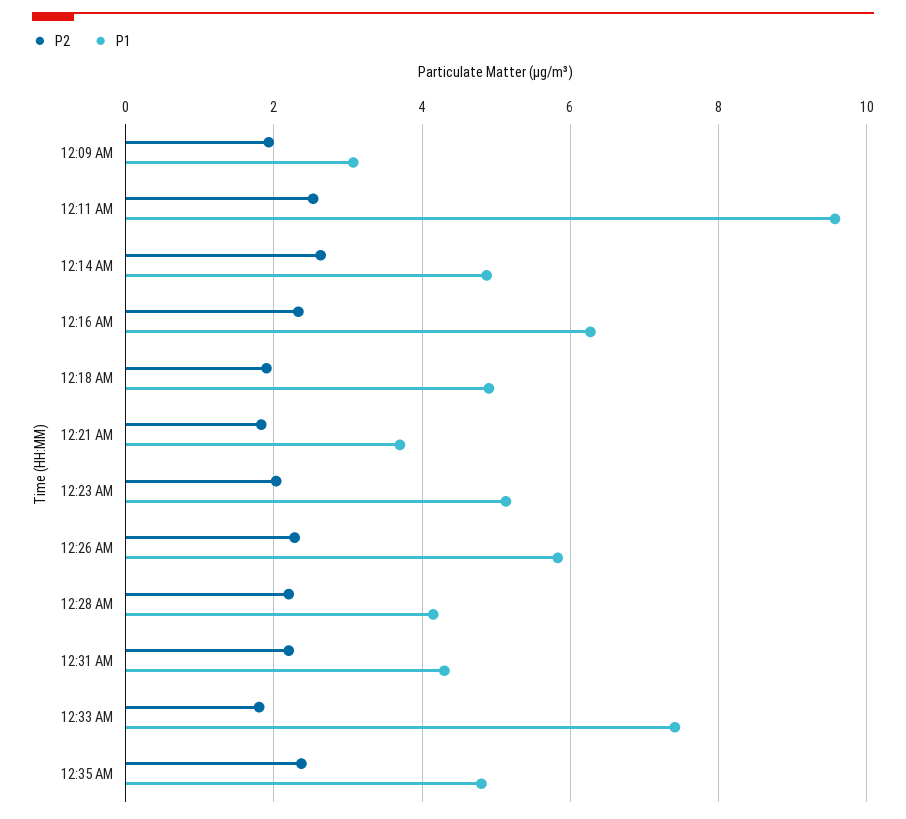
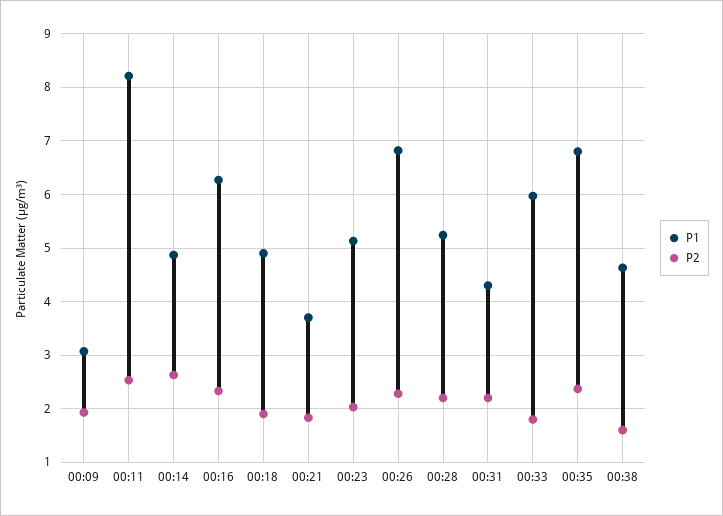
P1, 12:11 AM: 9.6 -> 8.2
P1, 12:26 AM: 5.8 -> 6.8
P1, 12:28 AM: 4.2 -> 5.2
P1, 12:33 AM: 7.4 -> 6
P1, 12:35 AM: 4.8 -> 6.8
P1, 00:38: none -> 4.6
P2, 00:38: none -> 1.6

